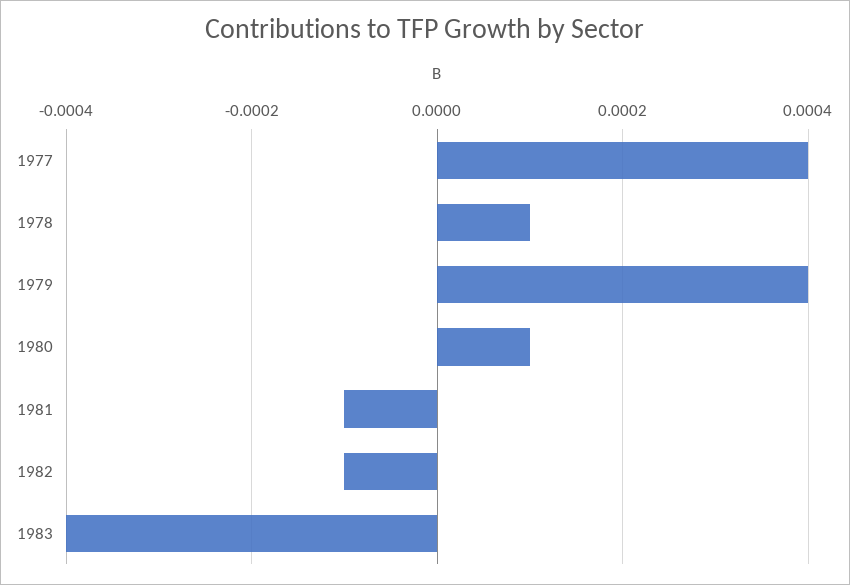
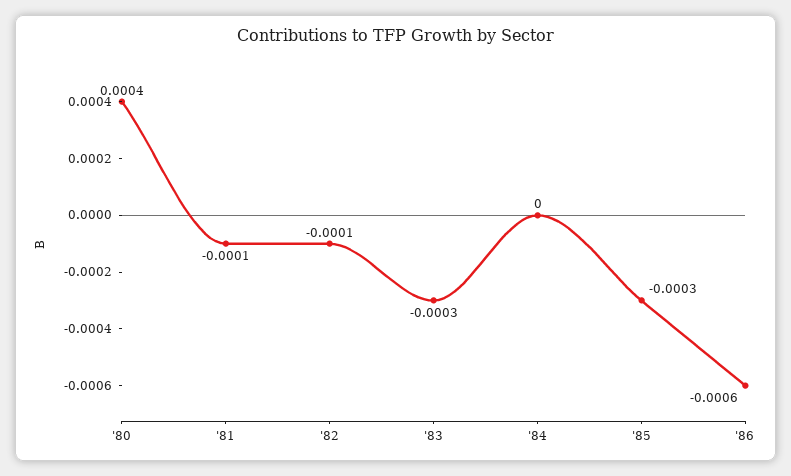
1977: 0.0004 -> none
1978: 0.0001 -> none
1979: 0.0004 -> none
1980: 0.0001 -> 0.0004
1983: -0.0004 -> -0.0003
'84: none -> 0
'85: none -> -0.0003
'86: none -> -0.0006

